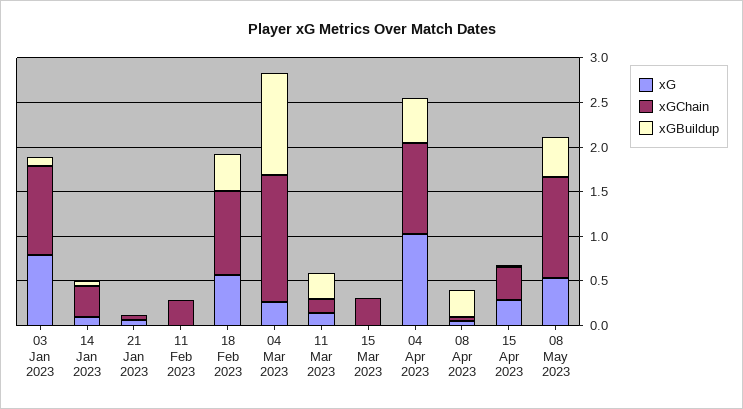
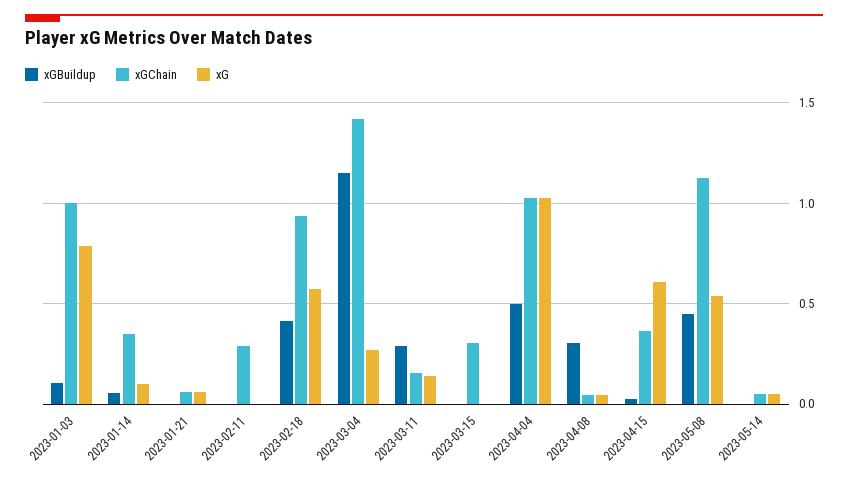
xG, 15 Apr 2023: 0.3 -> 0.6
xGBuildup, 2023-05-14: none -> 0
xGChain, 2023-05-14: none -> 0.05
xG, 2023-05-14: none -> 0.05

